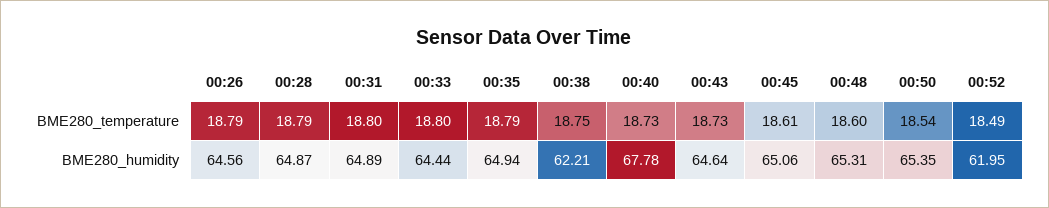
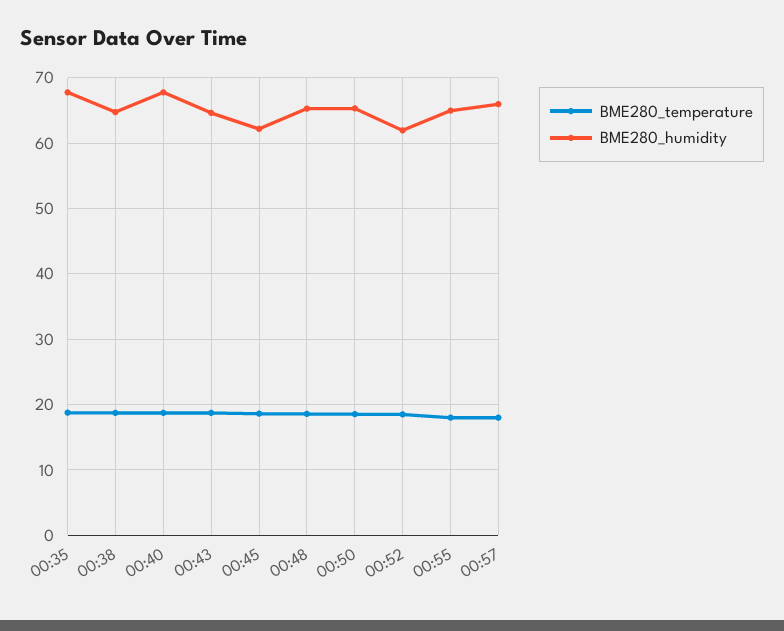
BME280_temperature, 00:26: 18.79 -> none
BME280_temperature, 00:28: 18.79 -> none
BME280_temperature, 00:31: 18.8 -> none
BME280_temperature, 00:33: 18.8 -> none
BME280_humidity, 00:26: 64.56 -> none
BME280_humidity, 00:28: 64.87 -> none
BME280_humidity, 00:31: 64.89 -> none
BME280_humidity, 00:33: 64.44 -> none
BME280_humidity, 00:35: 64.94 -> 68
BME280_humidity, 00:38: 62.21 -> 65
BME280_humidity, 00:45: 65.06 -> 62
BME280_temperature, 00:55: none -> 18
BME280_humidity, 00:55: none -> 65
BME280_temperature, 00:57: none -> 18
BME280_humidity, 00:57: none -> 66

